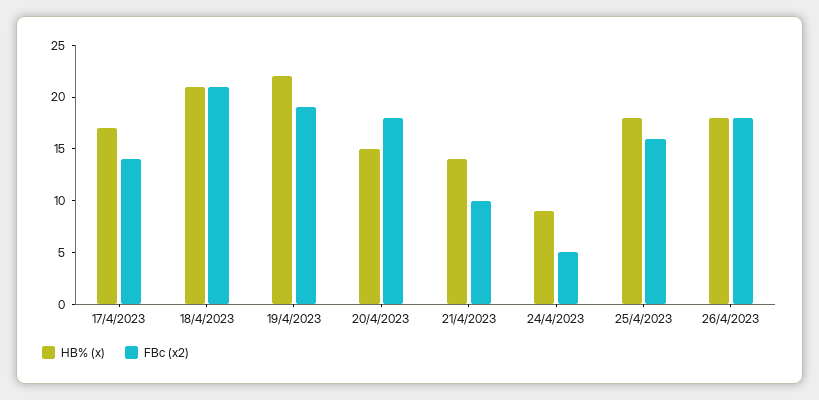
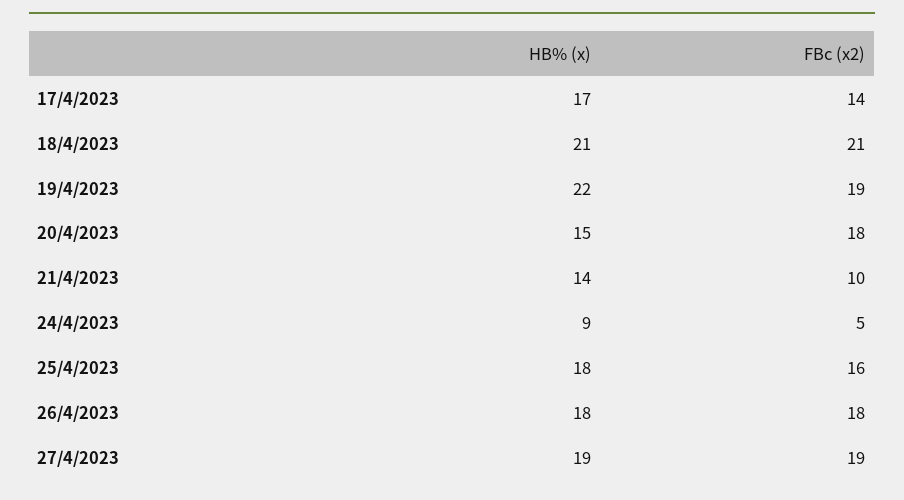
HB% (x), 27/4/2023: none -> 19
FBc (x2), 27/4/2023: none -> 19

